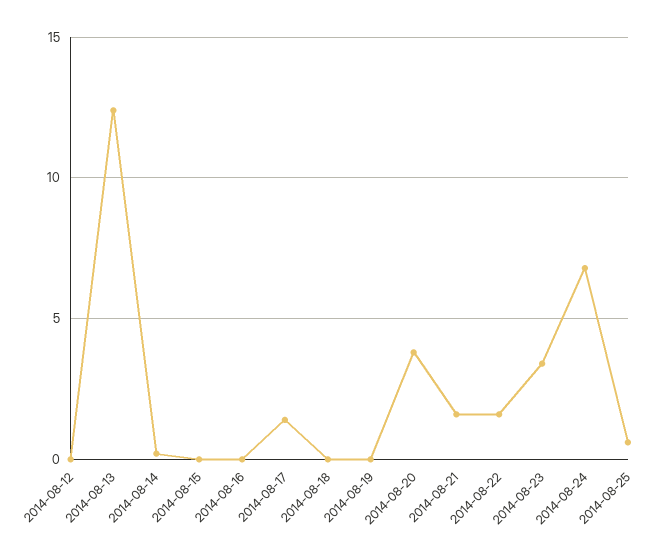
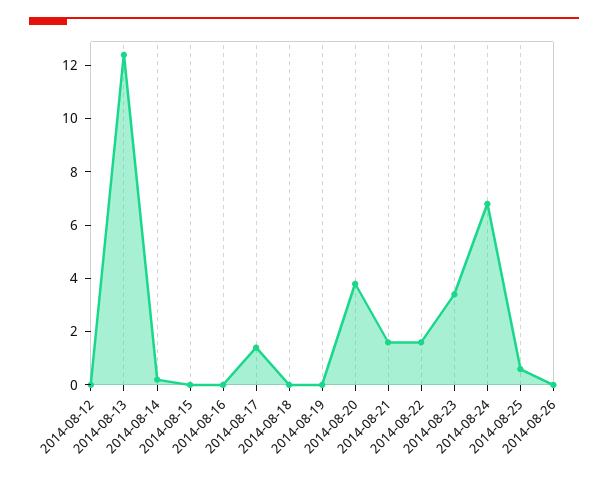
2014-08-26: none -> 0

